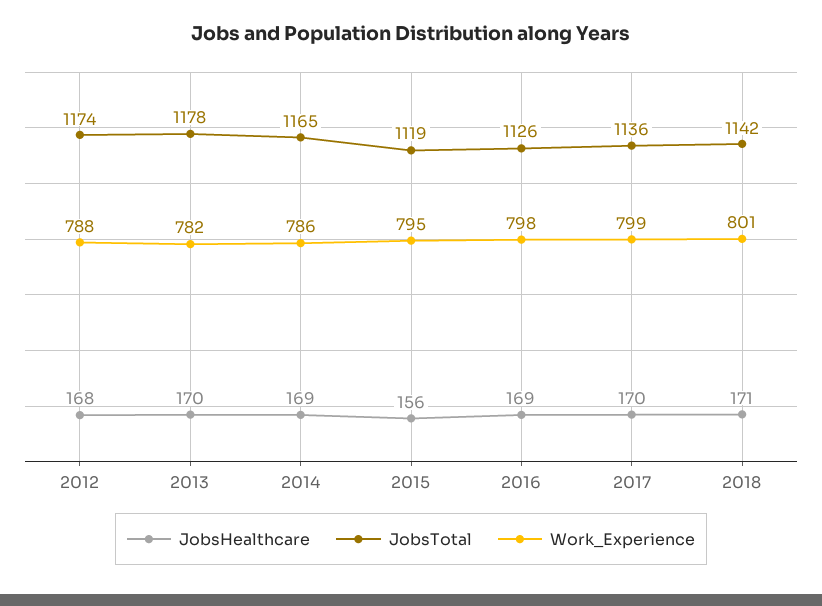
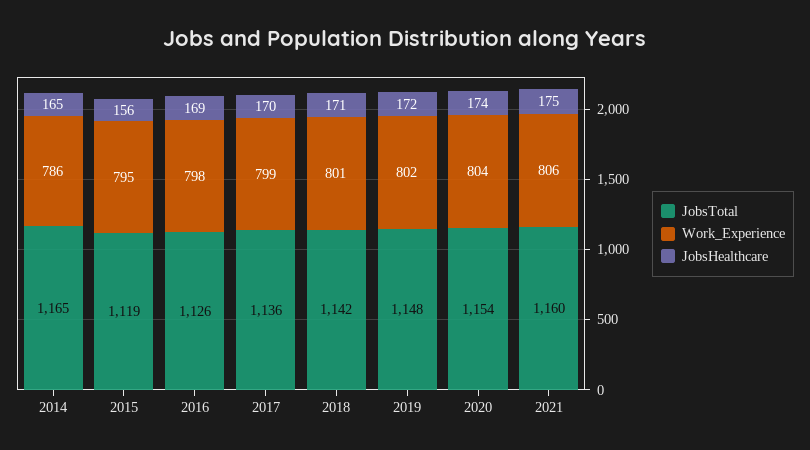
JobsHealthcare, 2012: 168 -> none
JobsTotal, 2012: 1174 -> none
Work_Experience, 2012: 788 -> none
JobsHealthcare, 2013: 170 -> none
JobsTotal, 2013: 1178 -> none
Work_Experience, 2013: 782 -> none
JobsHealthcare, 2014: 169 -> 165
JobsTotal, 2019: none -> 1148
Work_Experience, 2019: none -> 802
JobsHealthcare, 2019: none -> 172
JobsTotal, 2020: none -> 1154
Work_Experience, 2020: none -> 804
JobsHealthcare, 2020: none -> 174
JobsTotal, 2021: none -> 1160
Work_Experience, 2021: none -> 806
JobsHealthcare, 2021: none -> 175

